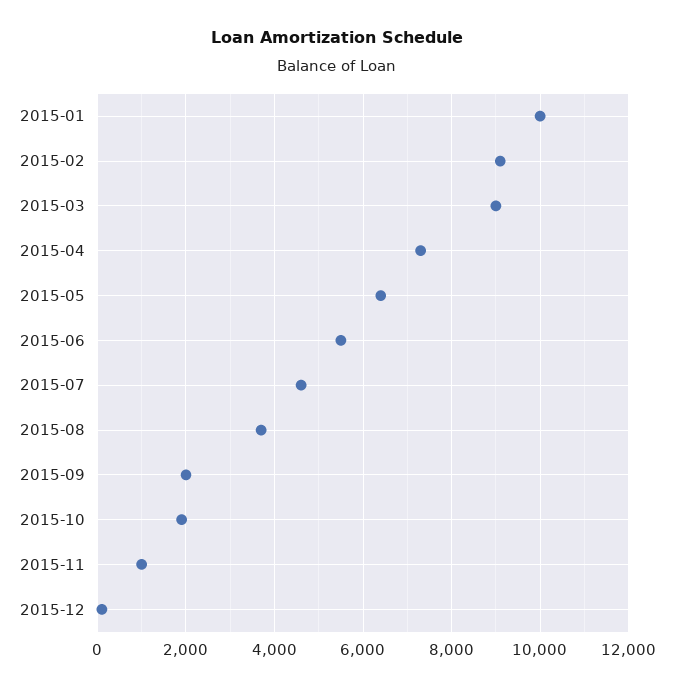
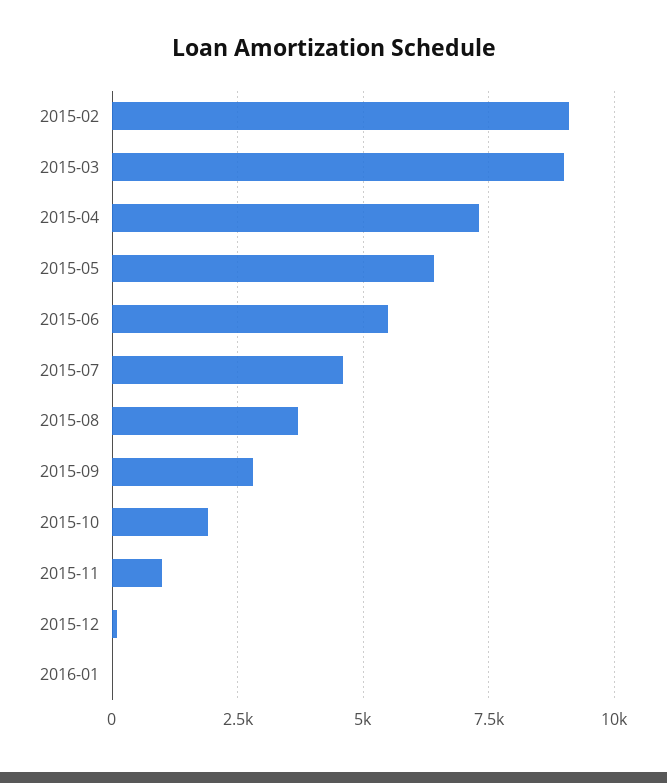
2015-01: 10000 -> none
2015-09: 2000 -> 2750
2016-01: none -> 0

